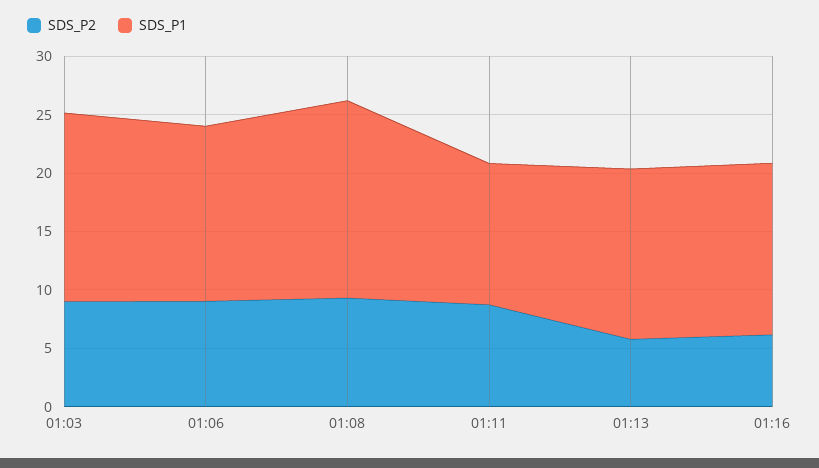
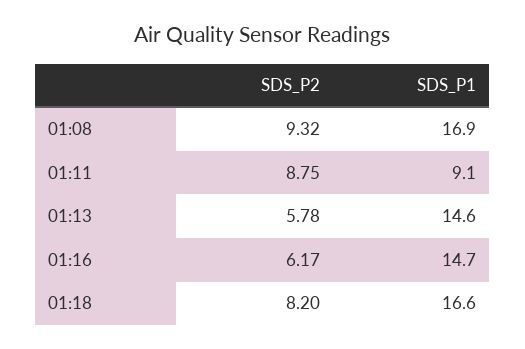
SDS_P2, 01:03: 9 -> none
SDS_P1, 01:03: 16 -> none
SDS_P2, 01:06: 9 -> none
SDS_P1, 01:06: 15 -> none
SDS_P1, 01:11: 12 -> 9.1
SDS_P2, 01:18: none -> 8.2
SDS_P1, 01:18: none -> 16.6

